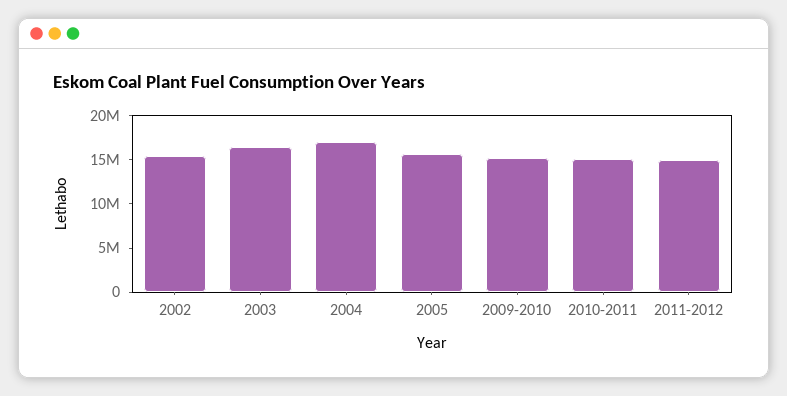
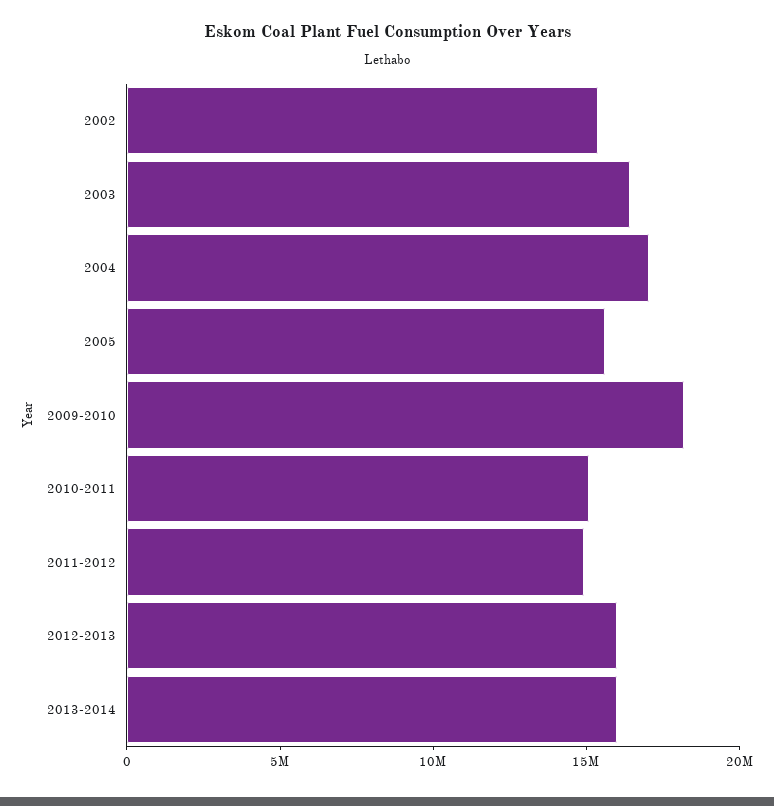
2009-2010: 15000000 -> 18000000
2012-2013: none -> 16000000
2013-2014: none -> 16000000

